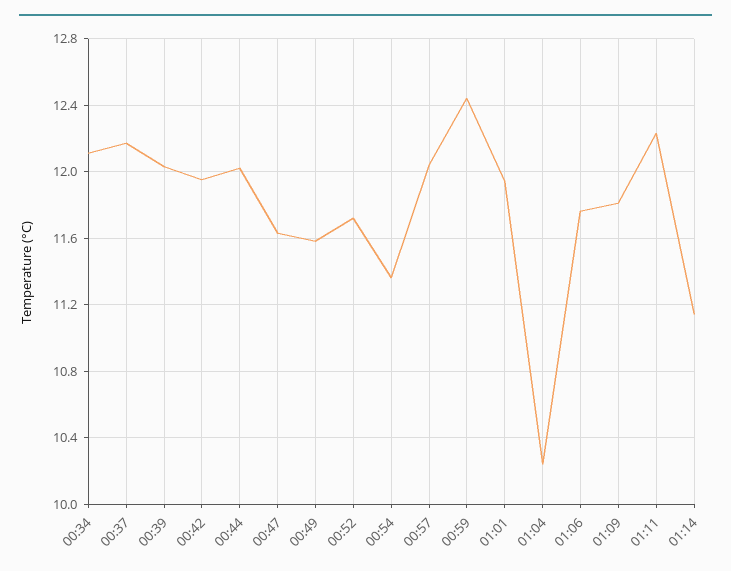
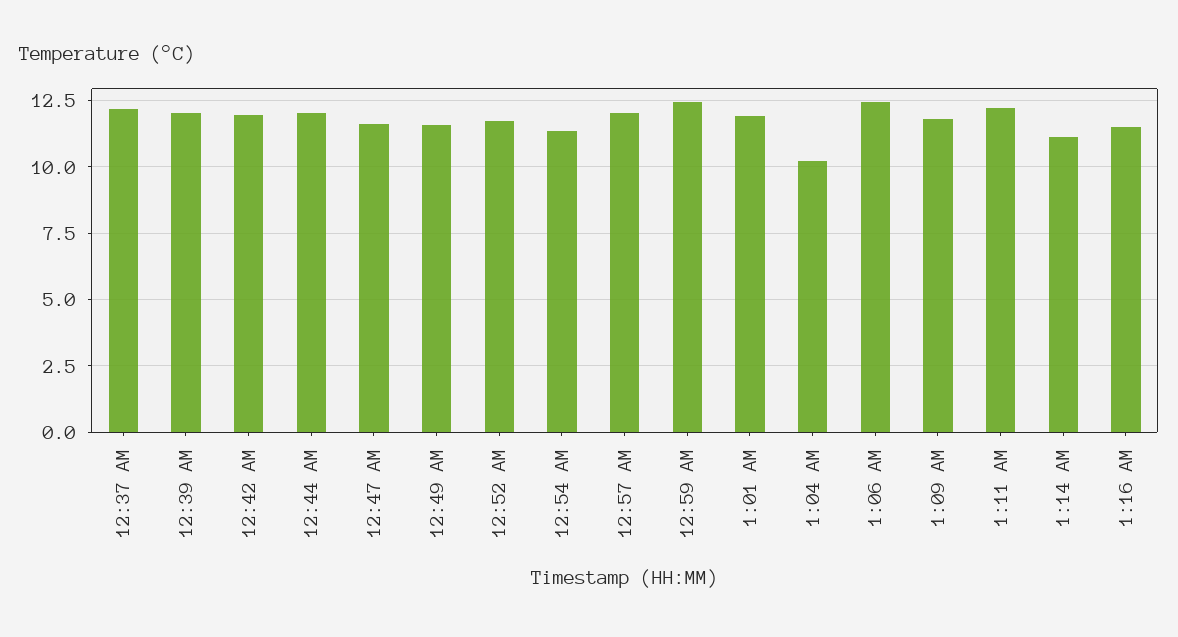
00:34: 12.1 -> none
01:06: 11.75 -> 12.5
1:16 AM: none -> 11.5

